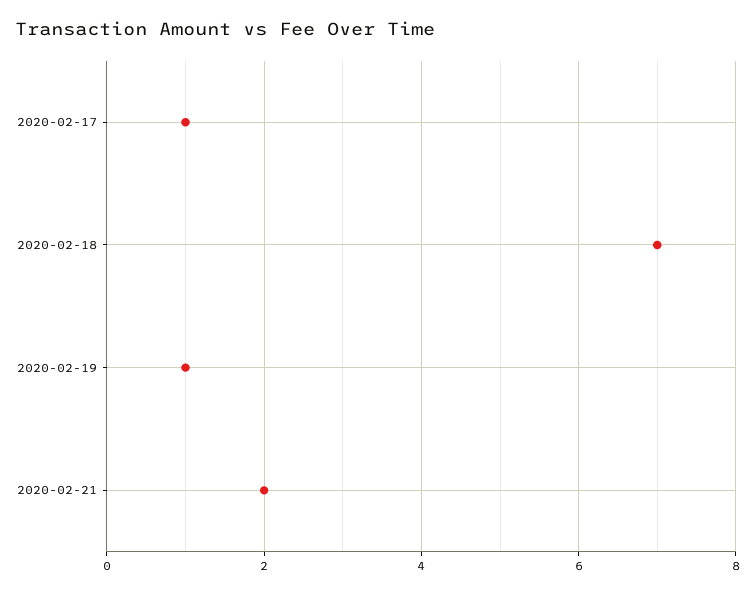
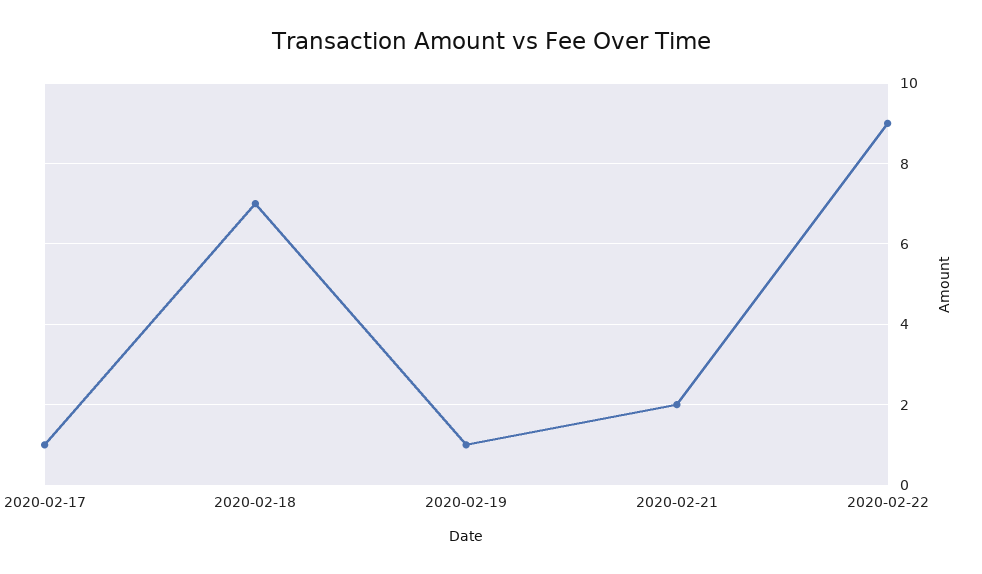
2020-02-22: none -> 9

